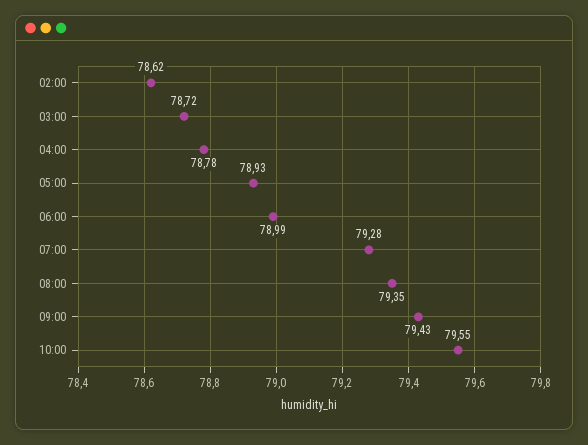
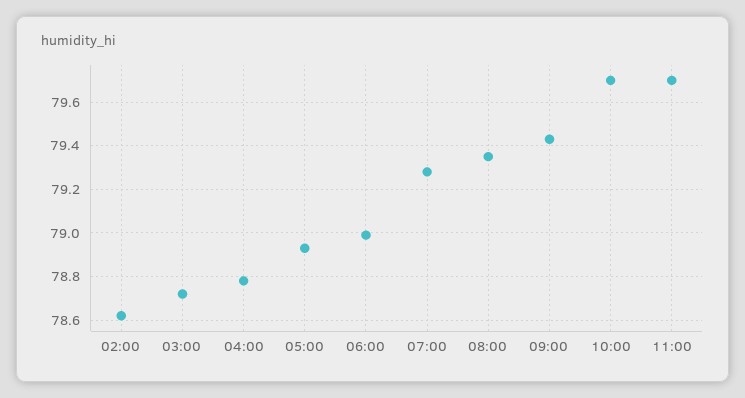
10:00: 79.55 -> 79.7
11:00: none -> 79.7

